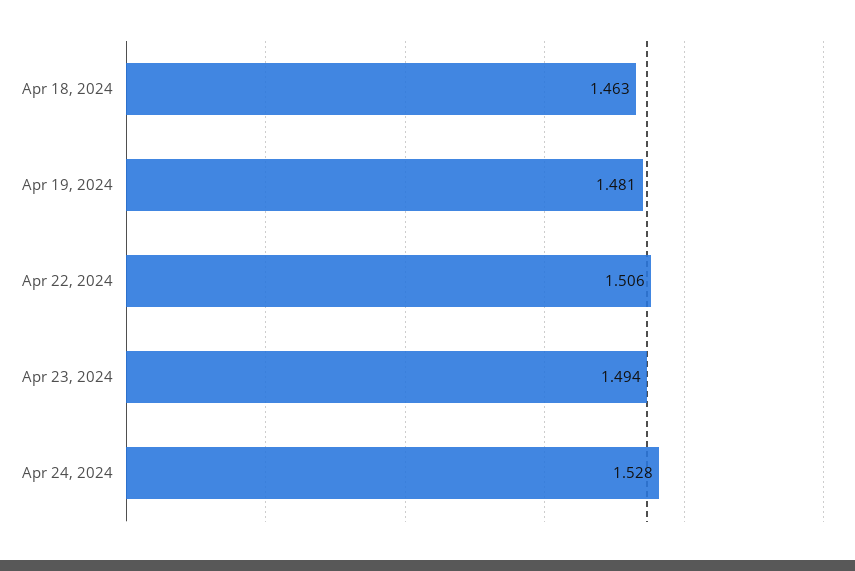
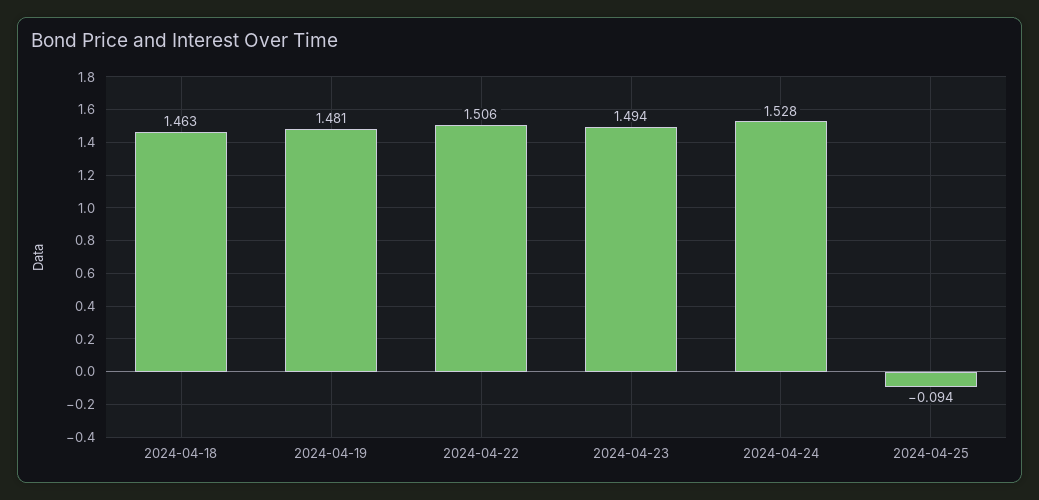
2024-04-25: none -> -0.094

